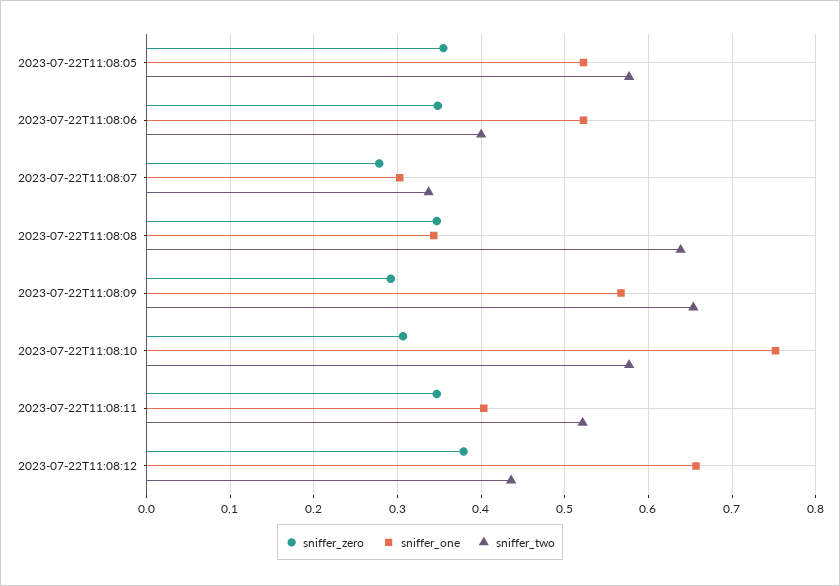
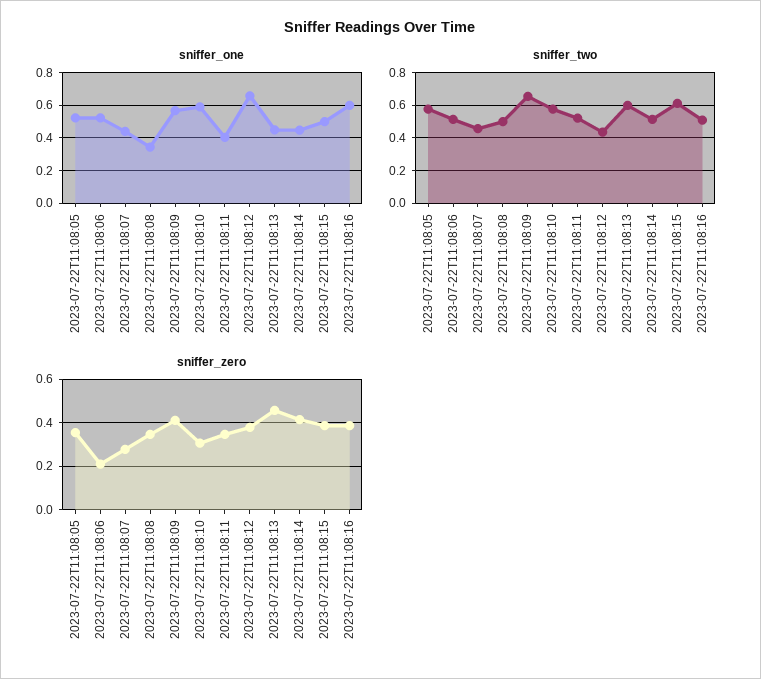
sniffer_zero, 2023-07-22T11:08:06: 0.35 -> 0.2
sniffer_two, 2023-07-22T11:08:06: 0.4 -> 0.5
sniffer_one, 2023-07-22T11:08:07: 0.3 -> 0.45
sniffer_two, 2023-07-22T11:08:07: 0.34 -> 0.45
sniffer_two, 2023-07-22T11:08:08: 0.64 -> 0.5
sniffer_zero, 2023-07-22T11:08:09: 0.29 -> 0.4
sniffer_one, 2023-07-22T11:08:10: 0.75 -> 0.6
sniffer_one, 2023-07-22T11:08:13: none -> 0.45
sniffer_one, 2023-07-22T11:08:14: none -> 0.45
sniffer_one, 2023-07-22T11:08:15: none -> 0.5
sniffer_one, 2023-07-22T11:08:16: none -> 0.6
sniffer_two, 2023-07-22T11:08:13: none -> 0.6
sniffer_two, 2023-07-22T11:08:14: none -> 0.5
sniffer_two, 2023-07-22T11:08:15: none -> 0.6
sniffer_two, 2023-07-22T11:08:16: none -> 0.5
sniffer_zero, 2023-07-22T11:08:13: none -> 0.45
sniffer_zero, 2023-07-22T11:08:14: none -> 0.4
sniffer_zero, 2023-07-22T11:08:15: none -> 0.4
sniffer_zero, 2023-07-22T11:08:16: none -> 0.4

